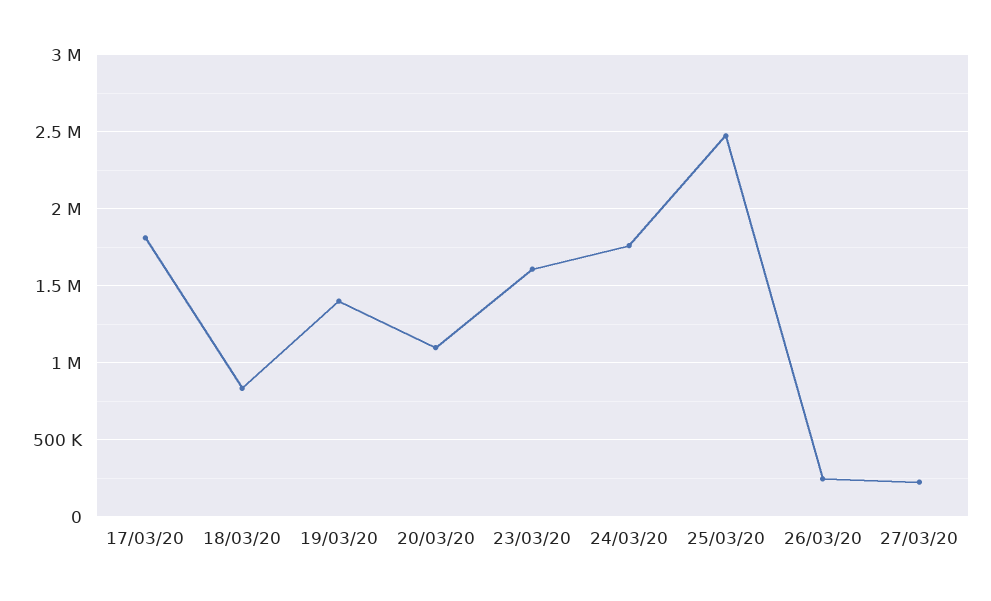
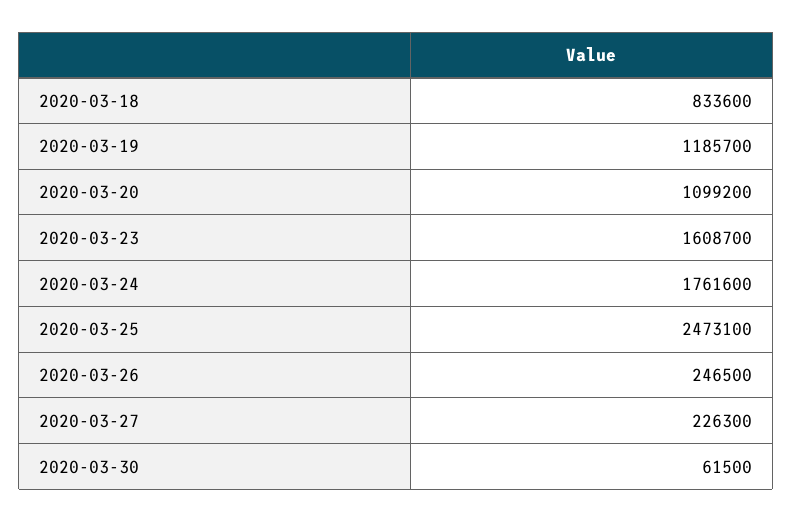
17/03/20: 1800000 -> none
19/03/20: 1400000 -> 1185700
2020-03-30: none -> 61500

